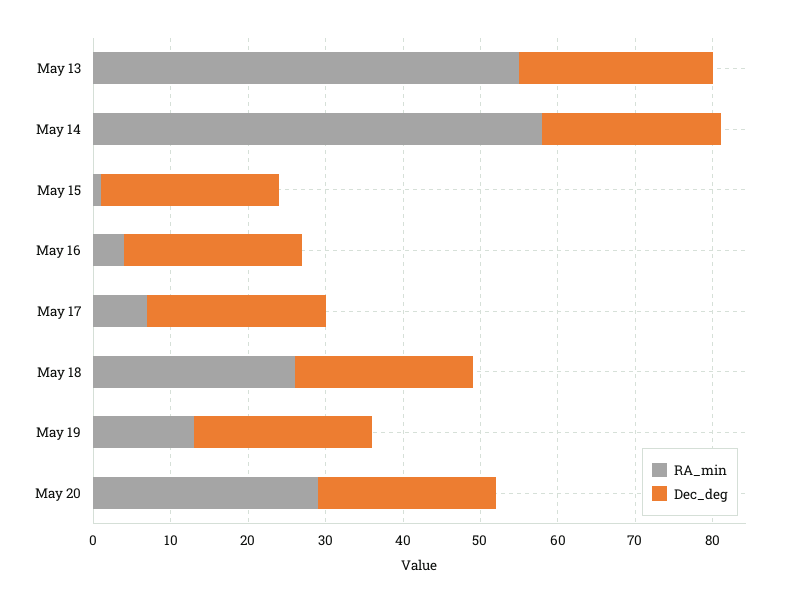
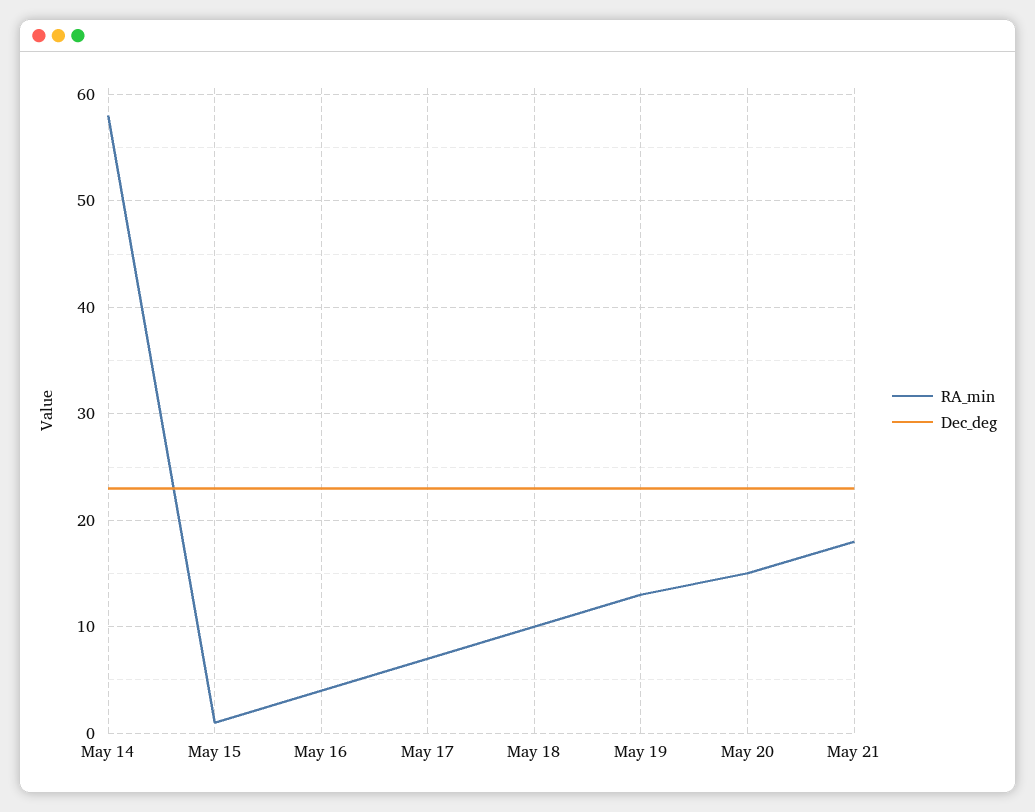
RA_min, May 13: 55 -> none
Dec_deg, May 13: 25 -> none
RA_min, May 18: 25 -> 10
RA_min, May 20: 30 -> 15
RA_min, May 21: none -> 18
Dec_deg, May 21: none -> 23

